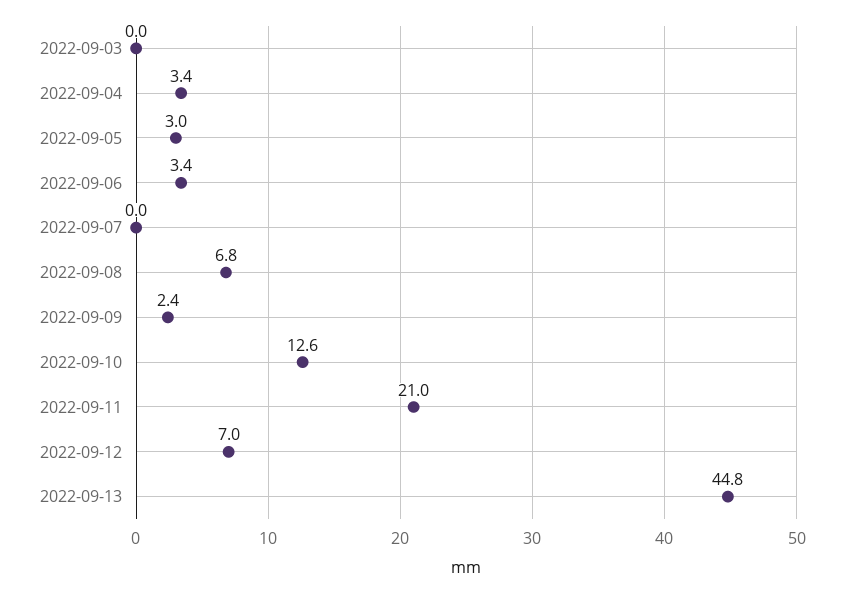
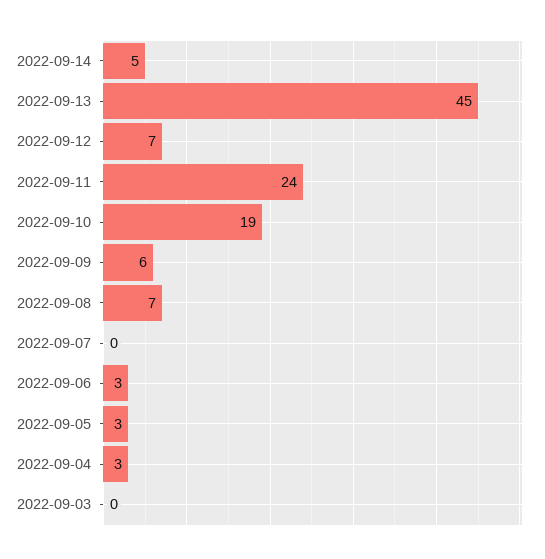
2022-09-09: 2.4 -> 6
2022-09-10: 12.6 -> 19
2022-09-11: 21 -> 24
2022-09-14: none -> 5

